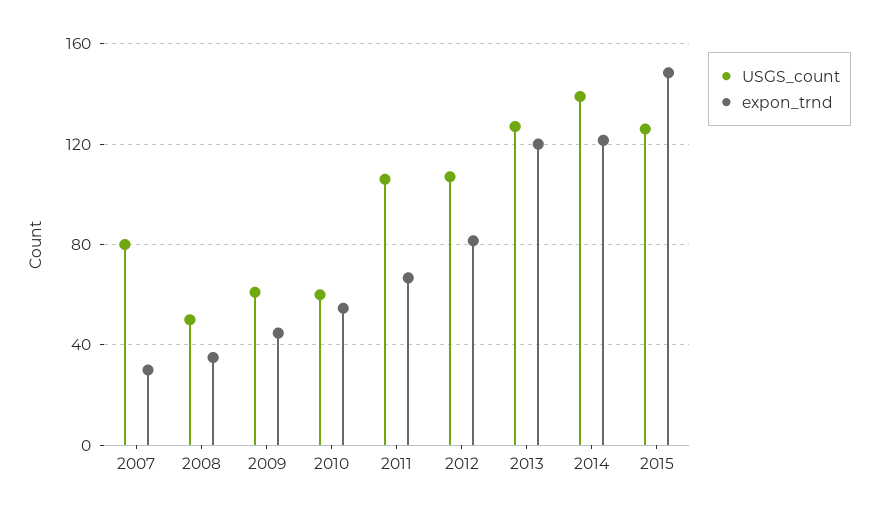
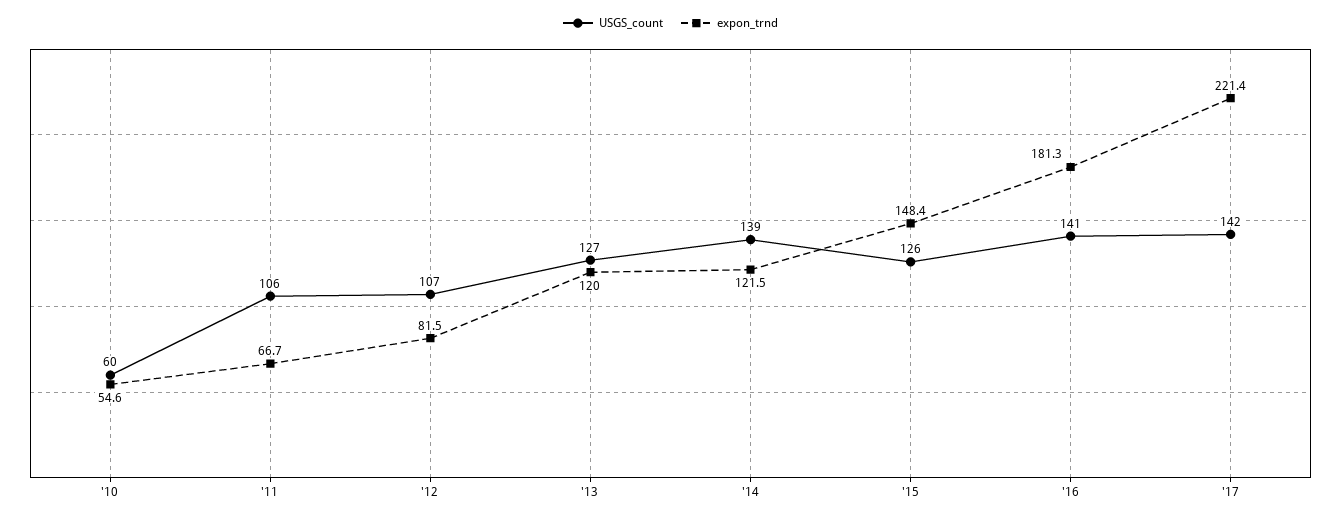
USGS_count, 2007: 80 -> none
expon_trnd, 2007: 30 -> none
USGS_count, 2008: 50 -> none
expon_trnd, 2008: 35 -> none
USGS_count, 2009: 60 -> none
expon_trnd, 2009: 45 -> none
USGS_count, '16: none -> 141
expon_trnd, '16: none -> 181.3
USGS_count, '17: none -> 142
expon_trnd, '17: none -> 221.4

